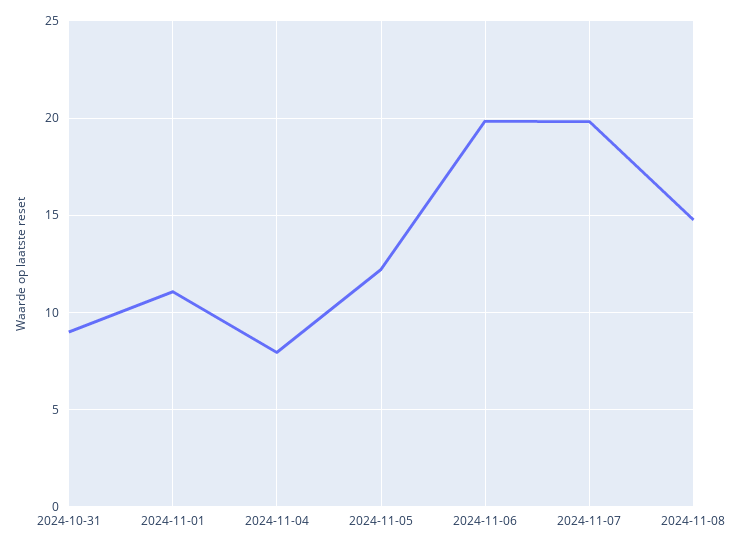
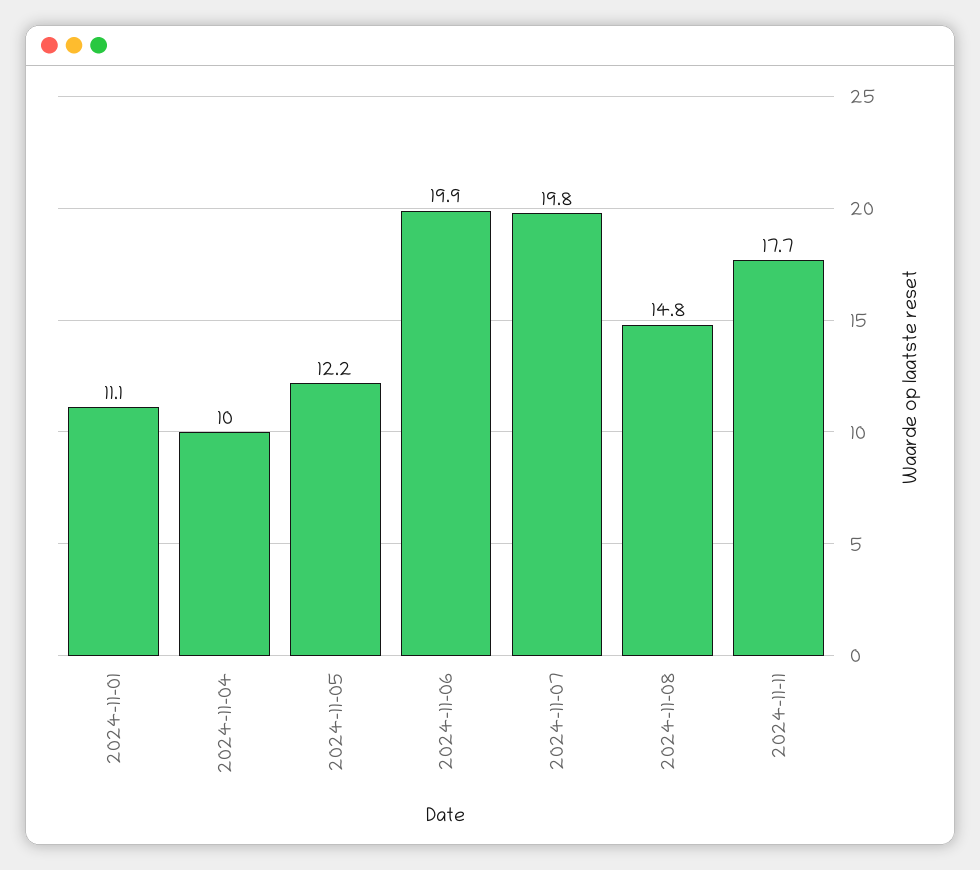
2024-10-31: 9 -> none
2024-11-04: 8 -> 10
2024-11-11: none -> 17.7

